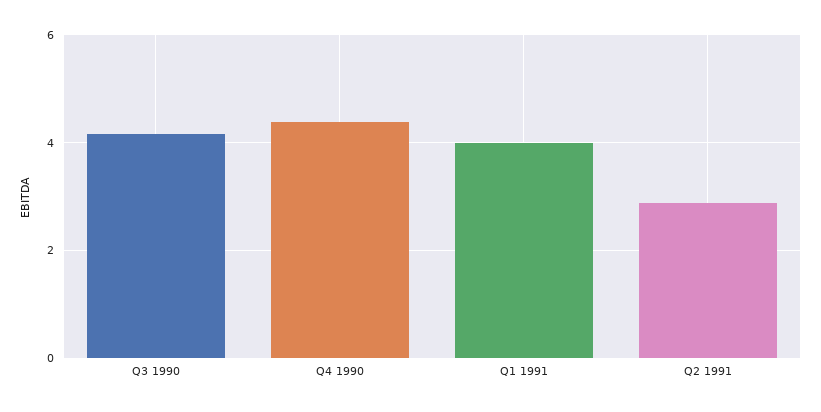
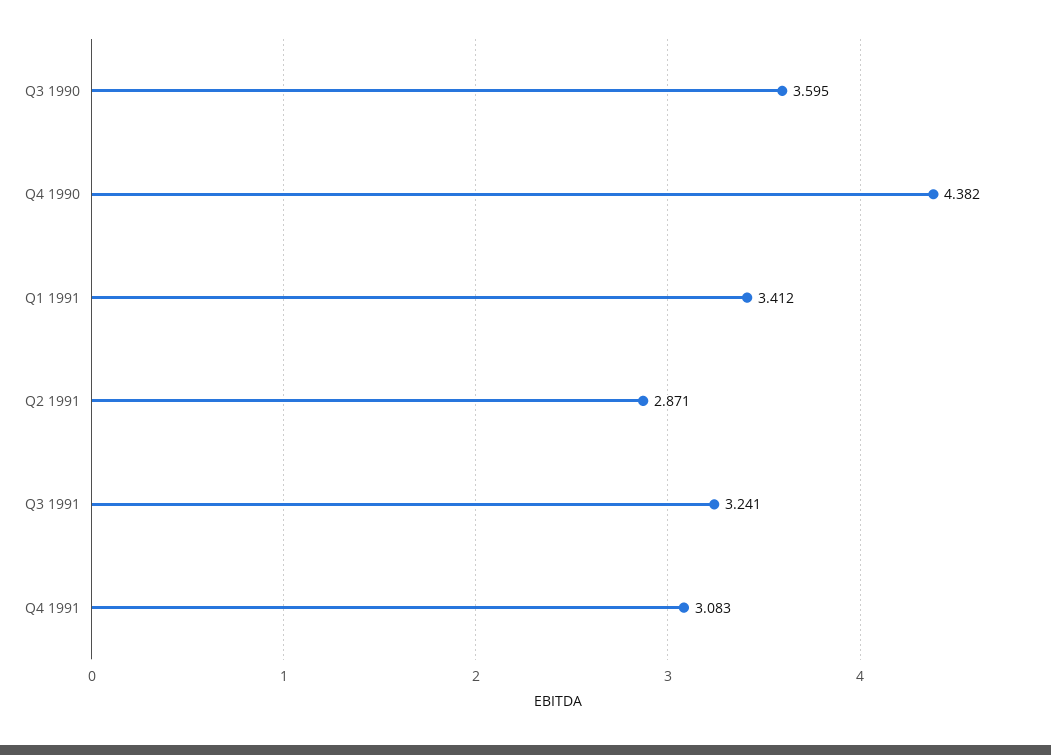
Q3 1990: 4.2 -> 3.595
Q1 1991: 4 -> 3.412
Q3 1991: none -> 3.241
Q4 1991: none -> 3.083

